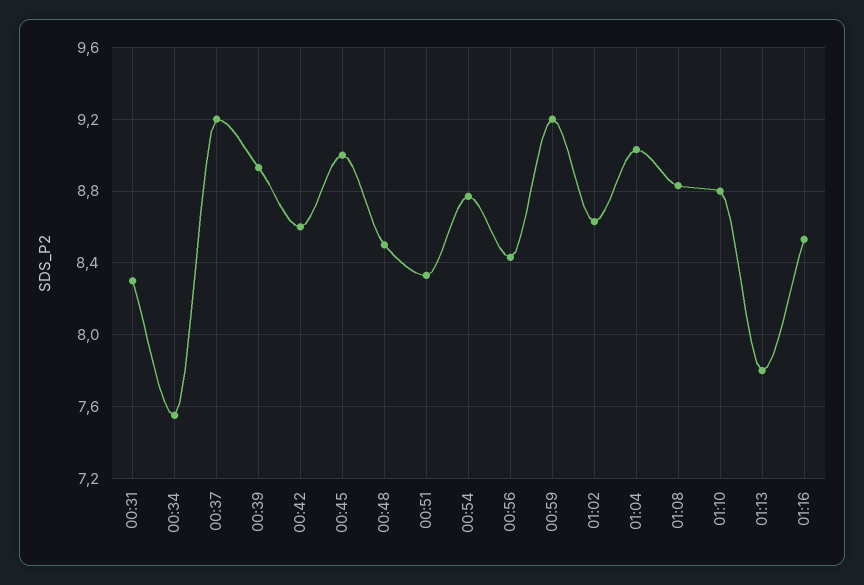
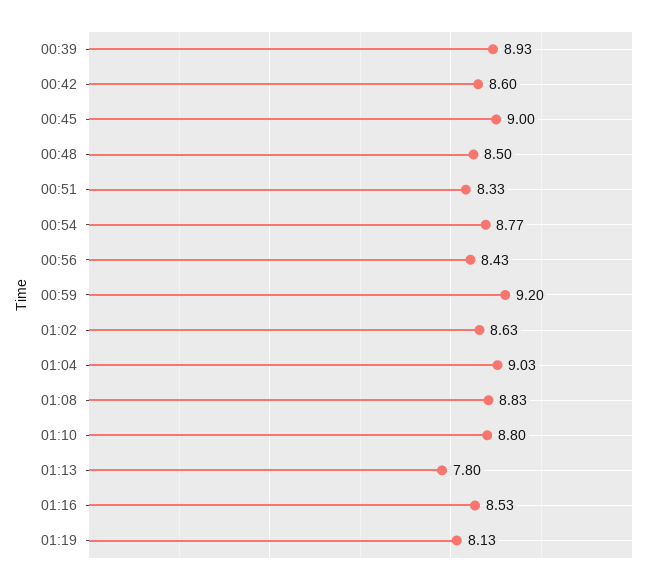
00:31: 8.3 -> none
00:34: 7.55 -> none
00:37: 9.2 -> none
01:19: none -> 8.13

